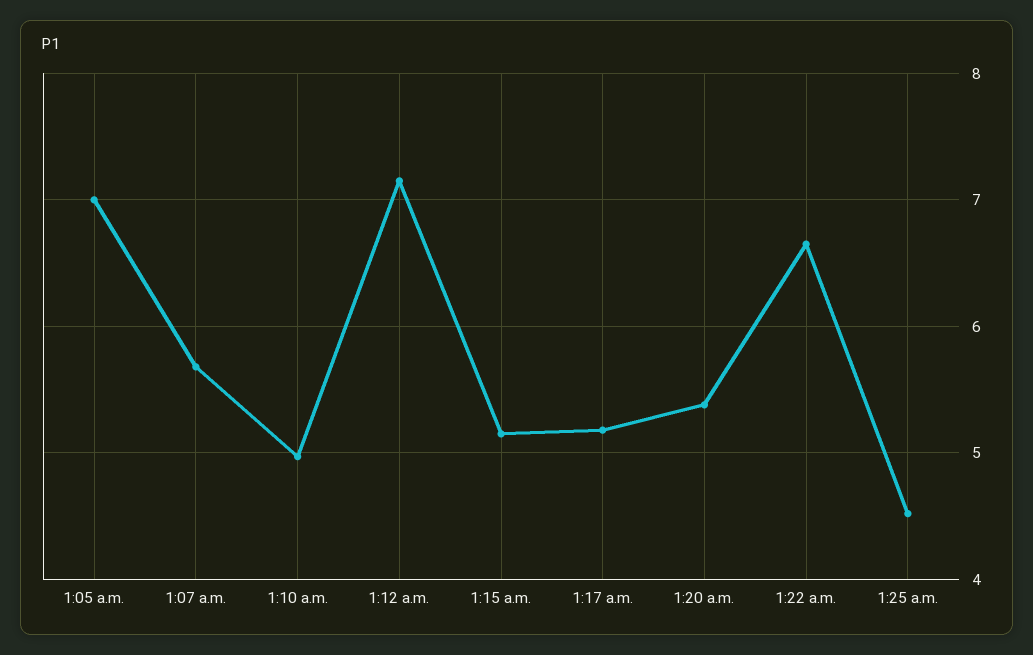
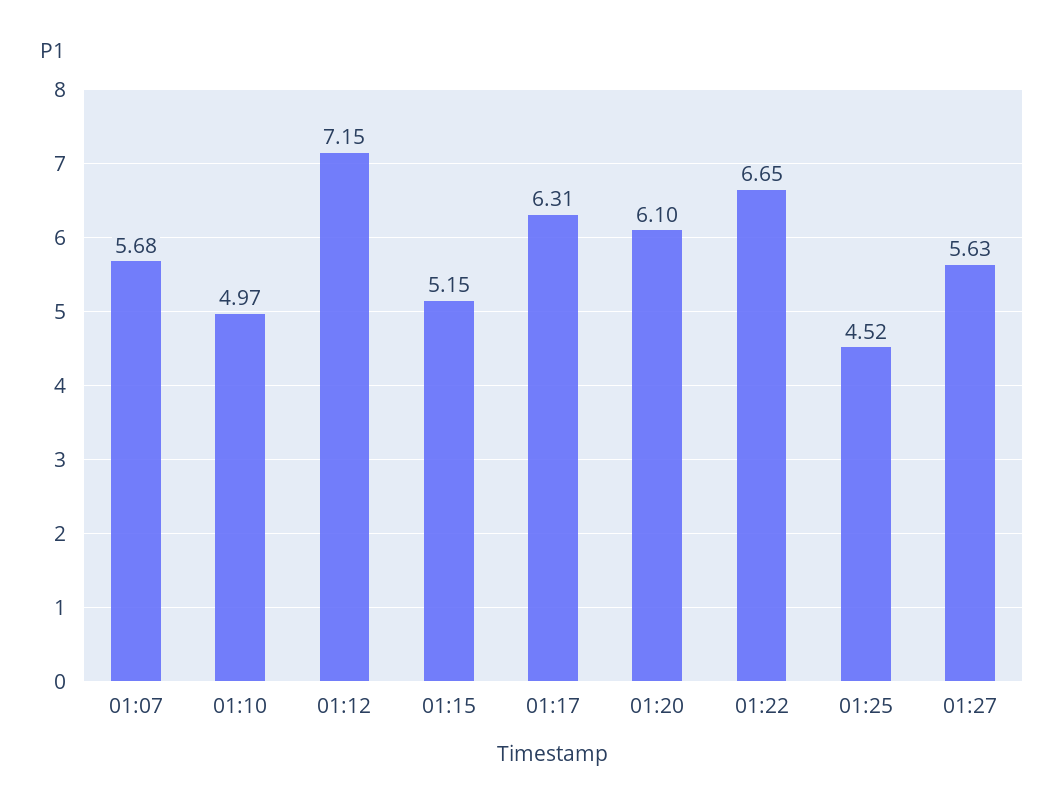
1:05 a.m.: 7 -> none
1:17 a.m.: 5.2 -> 6.31
1:20 a.m.: 5.4 -> 6.1
01:27: none -> 5.63

